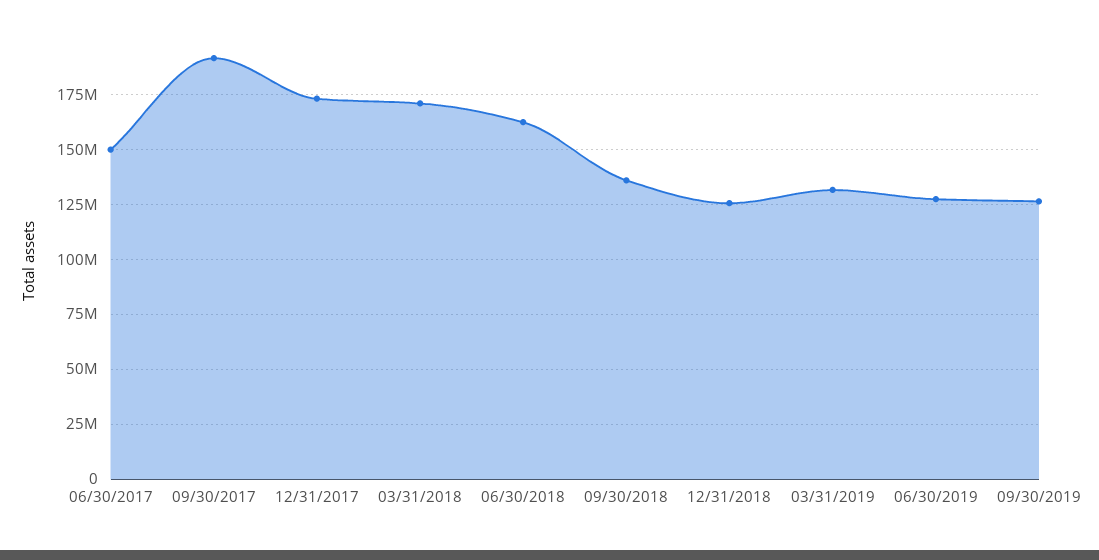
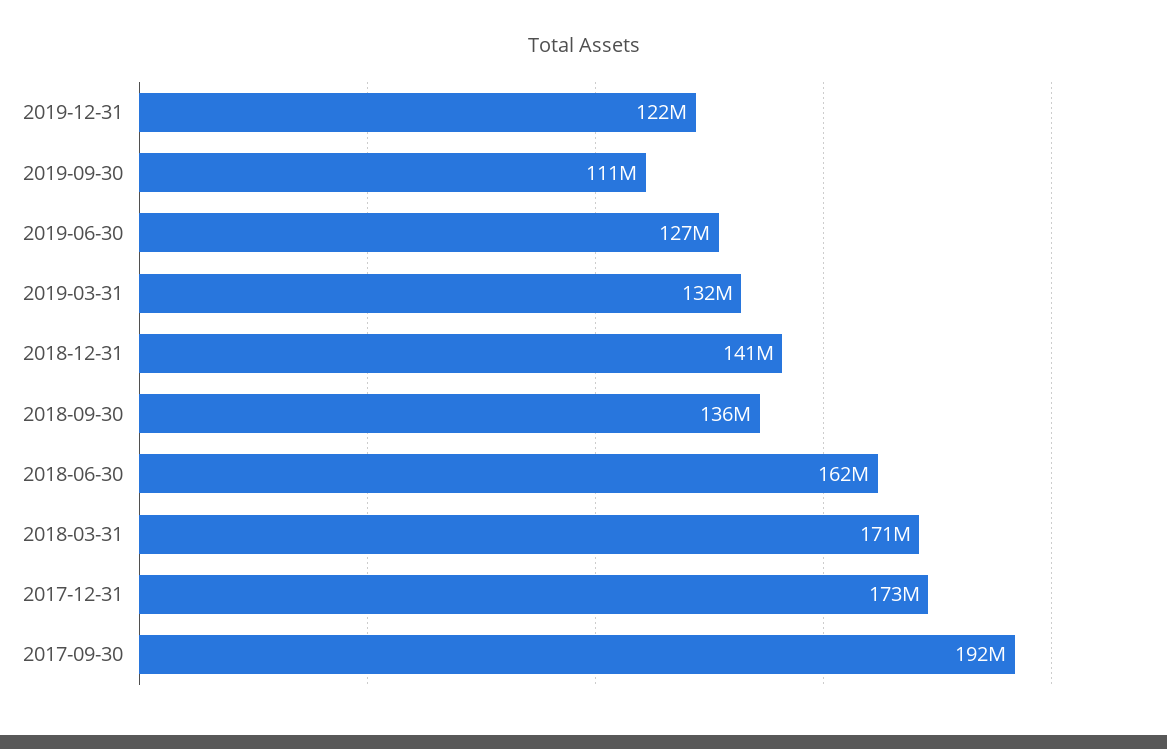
06/30/2017: 150000000 -> none
12/31/2018: 125000000 -> 141000000
09/30/2019: 125000000 -> 111000000
2019-12-31: none -> 122000000

